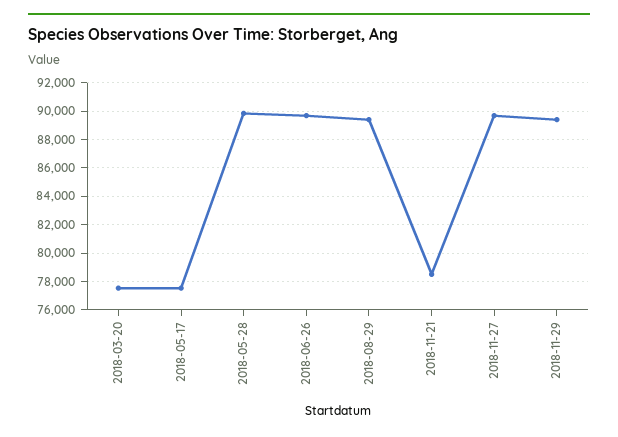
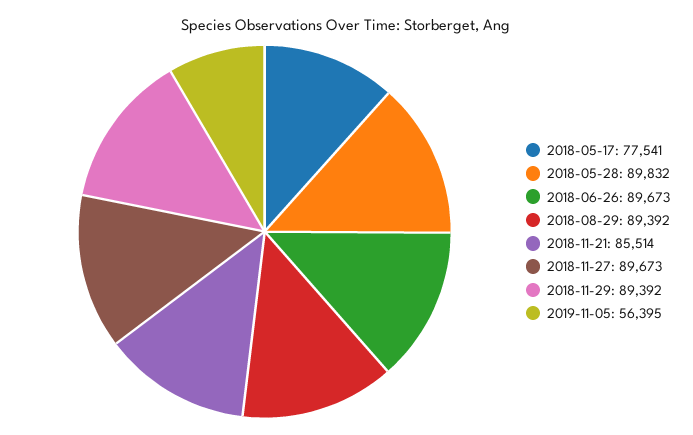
2018-03-20: 77500 -> none
2018-11-21: 78500 -> 85514
2019-11-05: none -> 56395

